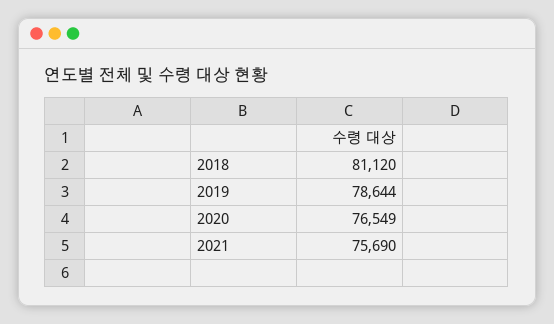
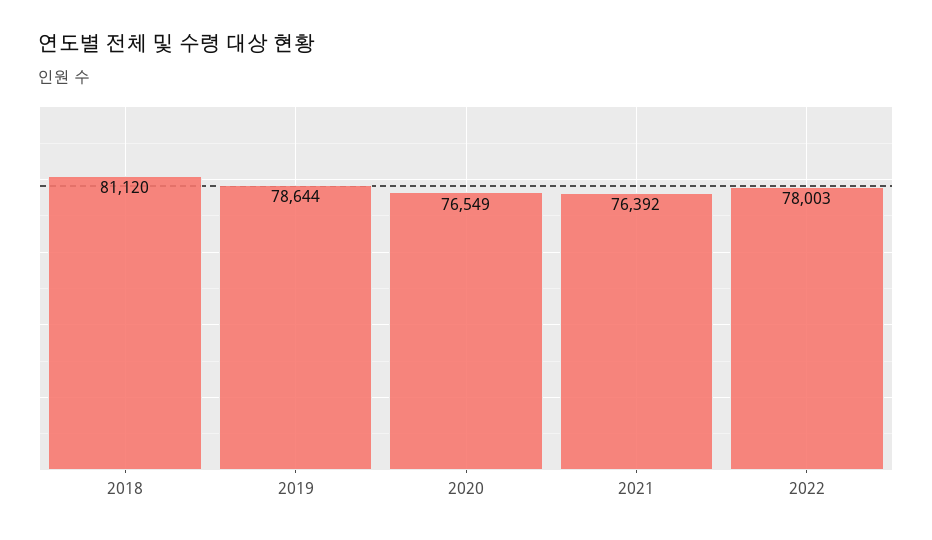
2021: 75690 -> 76392
2022: none -> 78003

